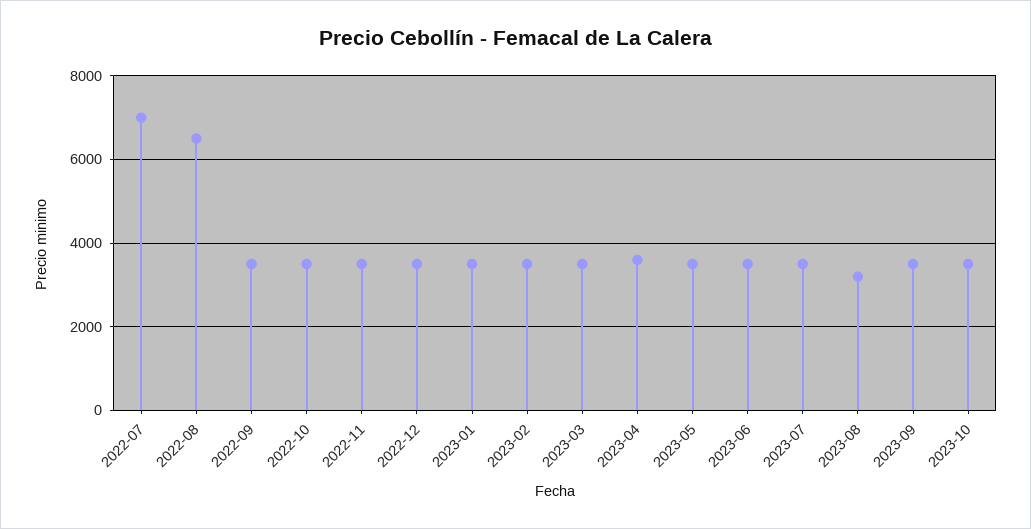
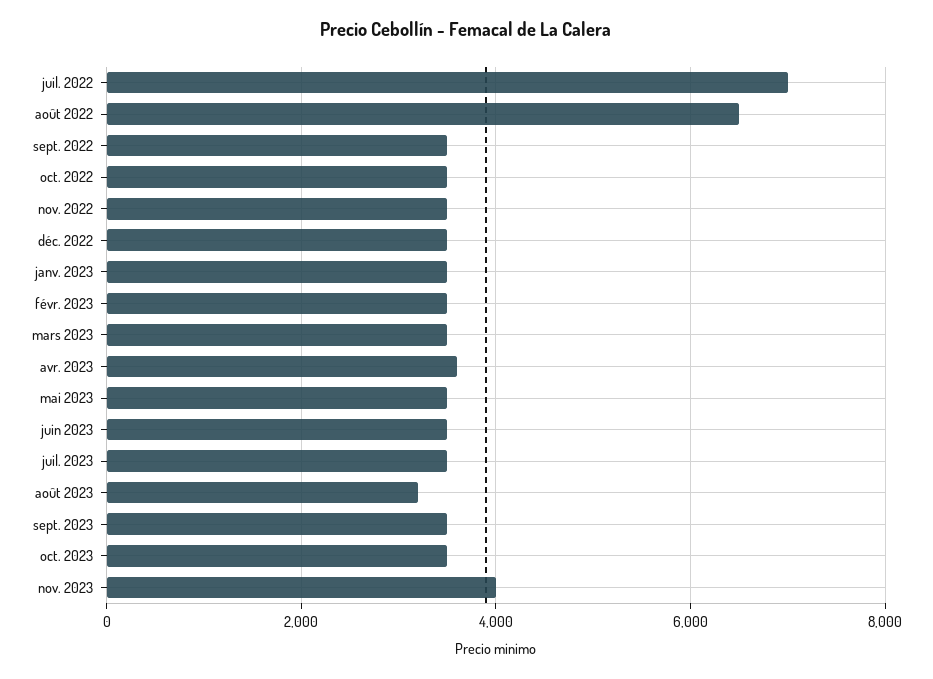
nov. 2023: none -> 4000

